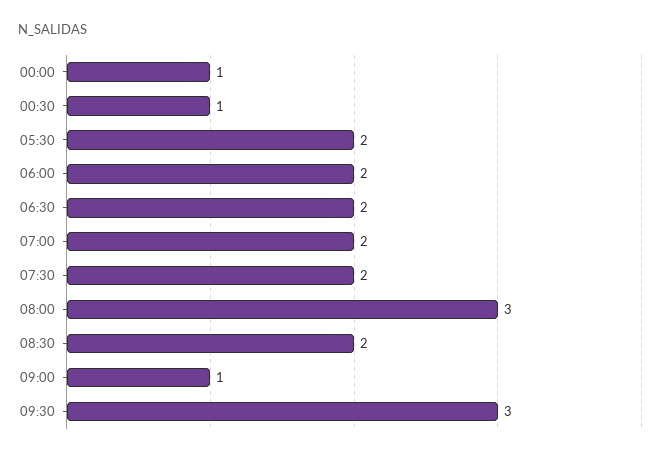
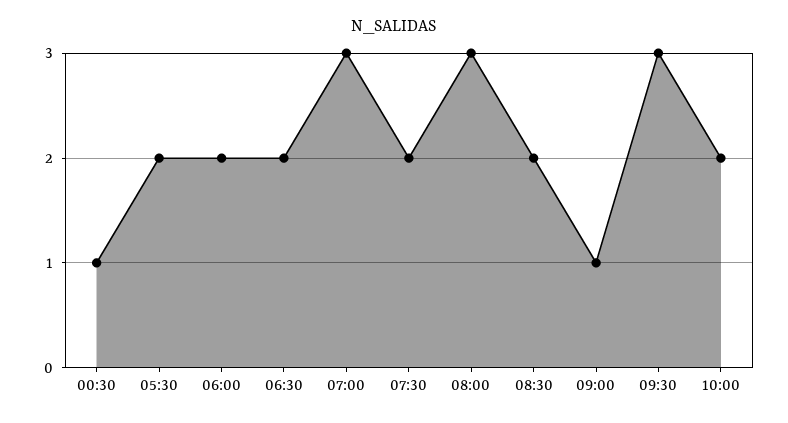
00:00: 1 -> none
07:00: 2 -> 3
10:00: none -> 2

